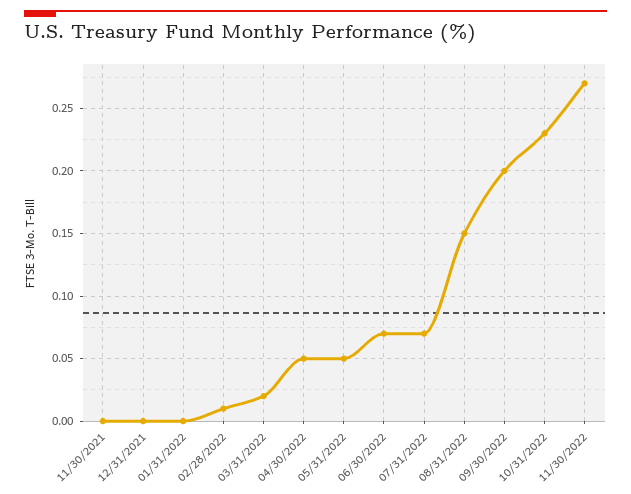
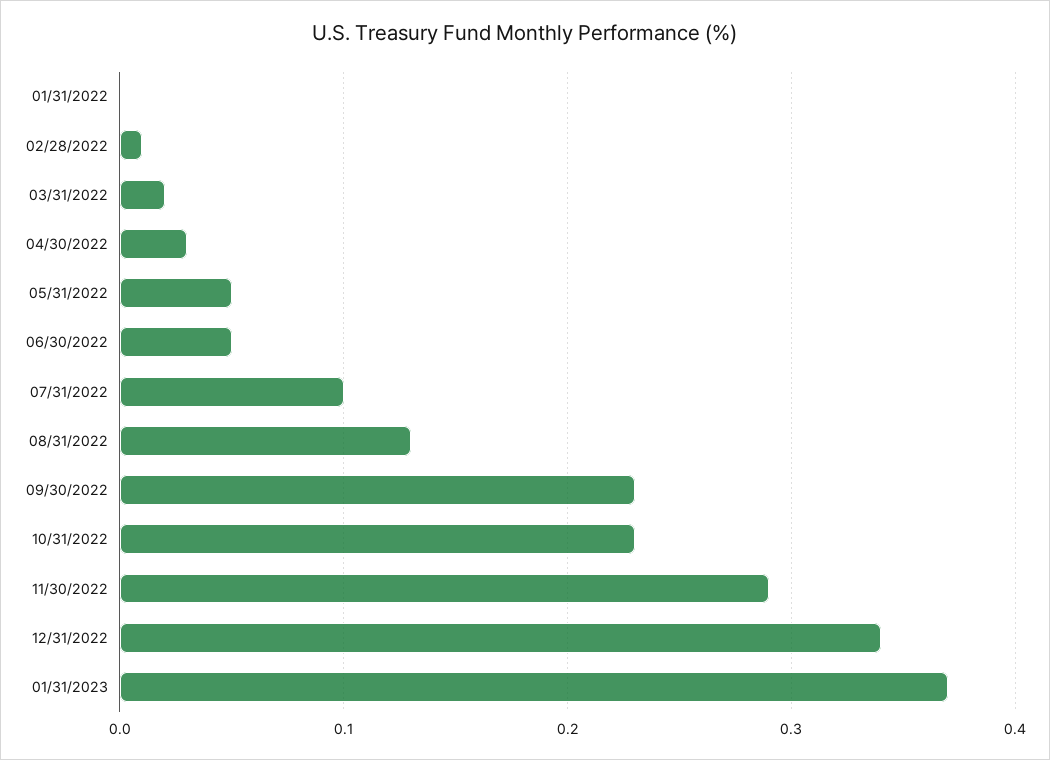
11/30/2021: 0 -> none
12/31/2021: 0 -> none
04/30/2022: 0.05 -> 0.03
06/30/2022: 0.07 -> 0.05
07/31/2022: 0.07 -> 0.1
08/31/2022: 0.15 -> 0.13
09/30/2022: 0.2 -> 0.23
11/30/2022: 0.27 -> 0.29
12/31/2022: none -> 0.34
01/31/2023: none -> 0.37

